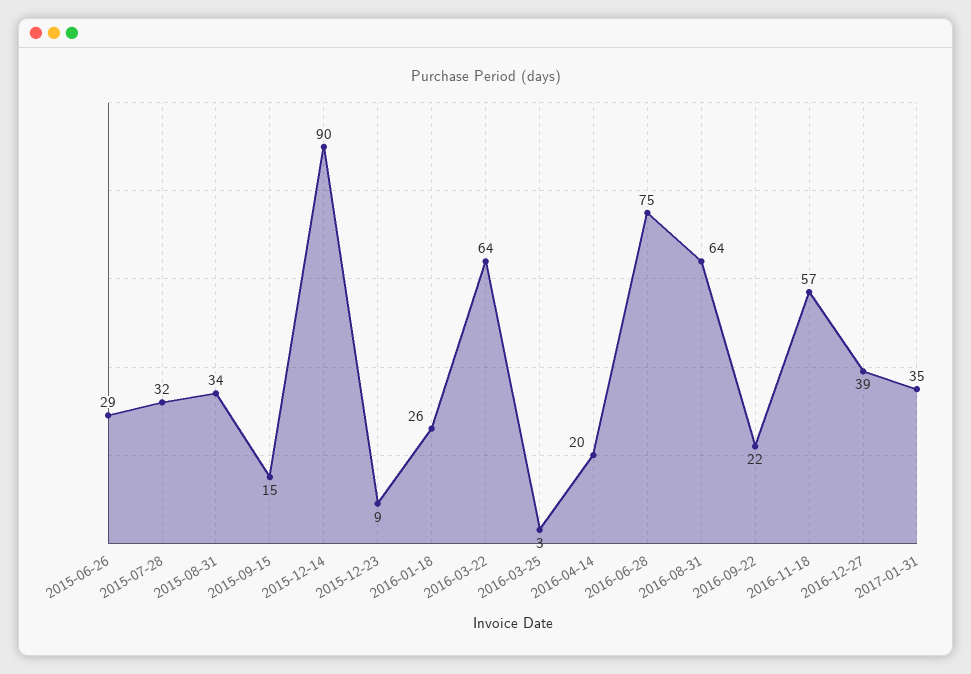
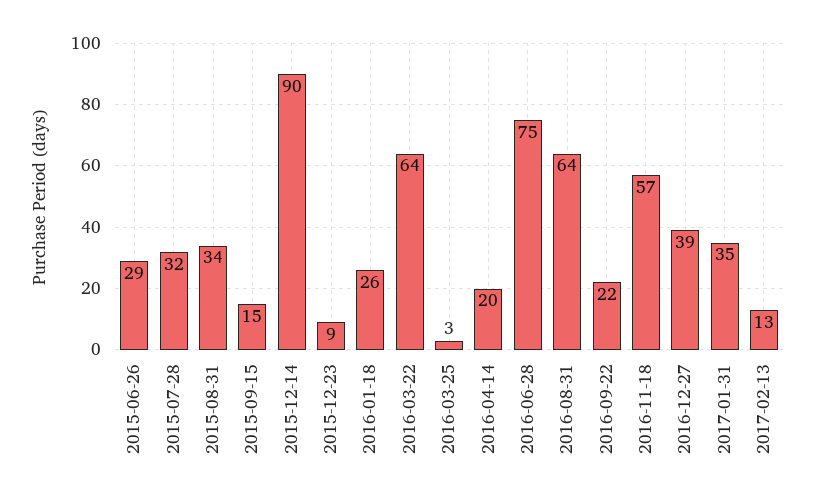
2017-02-13: none -> 13

